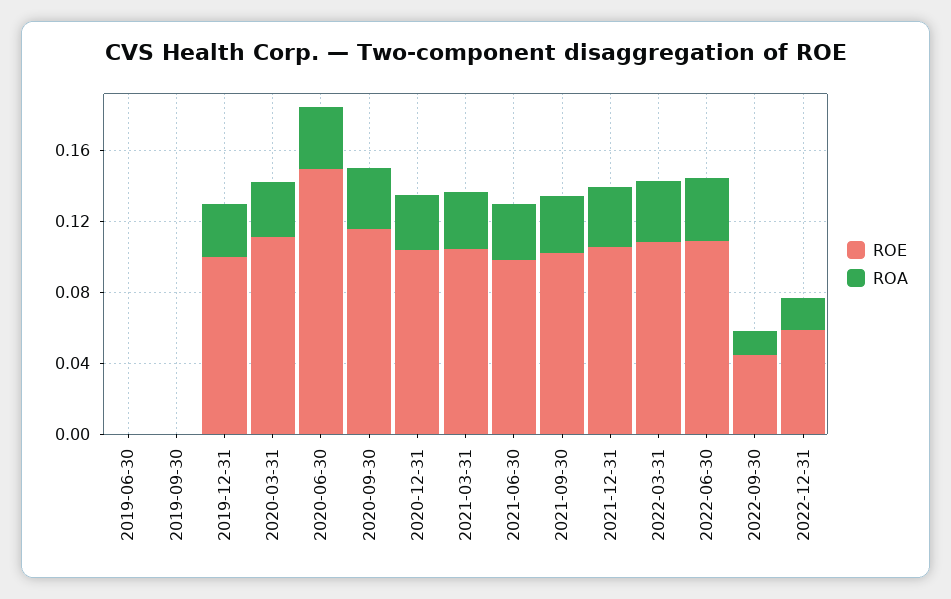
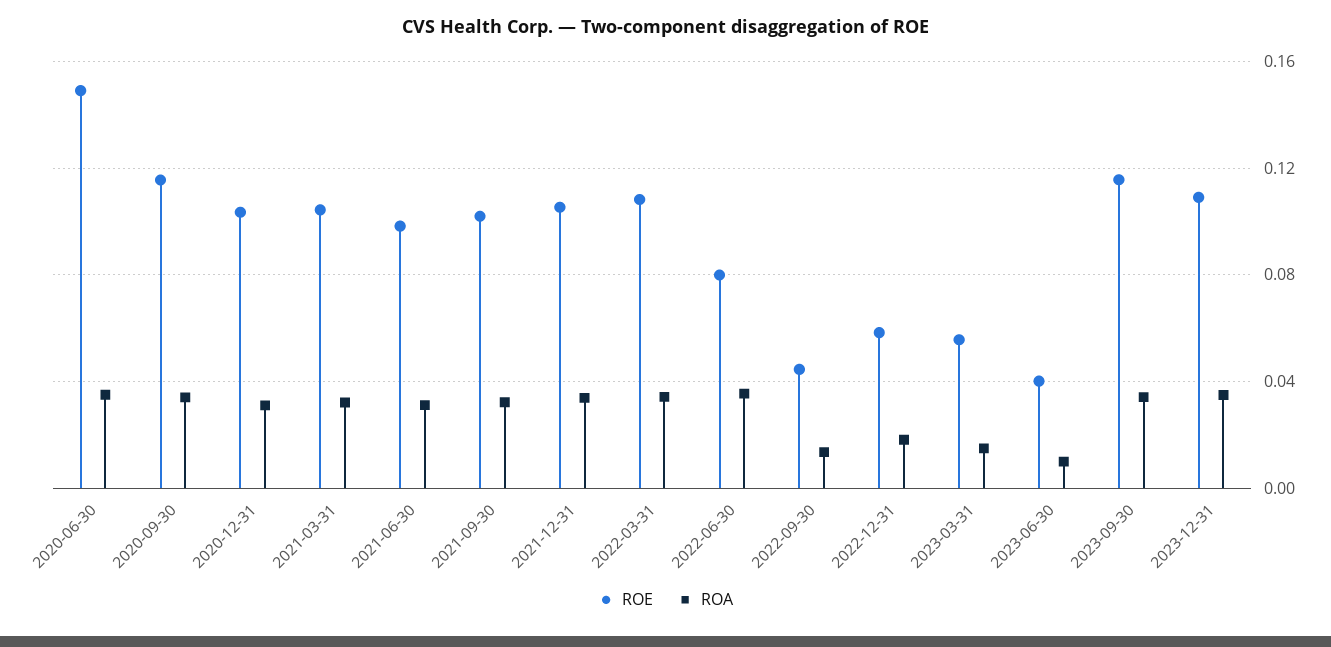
ROE, 2019-06-30: 0 -> none
ROA, 2019-06-30: 0 -> none
ROE, 2019-09-30: 0 -> none
ROA, 2019-09-30: 0 -> none
ROE, 2019-12-31: 0.1 -> none
ROA, 2019-12-31: 0.03 -> none
ROE, 2020-03-31: 0.11 -> none
ROA, 2020-03-31: 0.03 -> none
ROE, 2022-06-30: 0.11 -> 0.08
ROE, 2023-03-31: none -> 0.055
ROA, 2023-03-31: none -> 0.015
ROE, 2023-06-30: none -> 0.04
ROA, 2023-06-30: none -> 0.01
ROE, 2023-09-30: none -> 0.115
ROA, 2023-09-30: none -> 0.035
ROE, 2023-12-31: none -> 0.11
ROA, 2023-12-31: none -> 0.035

